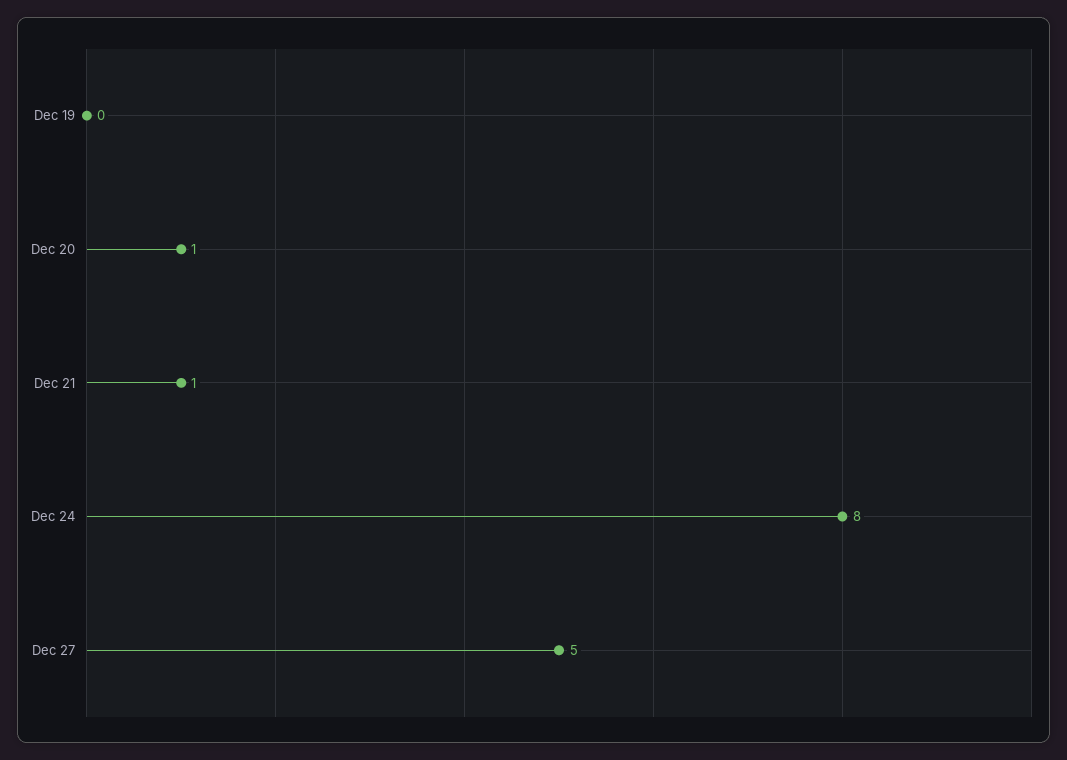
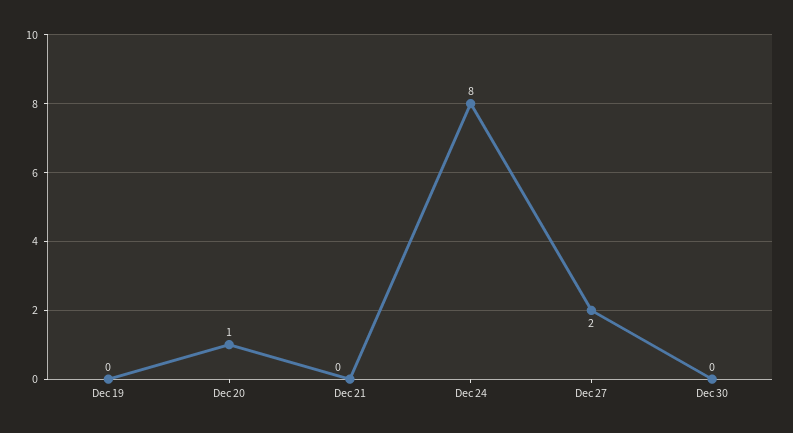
Dec 21: 1 -> 0
Dec 27: 5 -> 2
Dec 30: none -> 0

